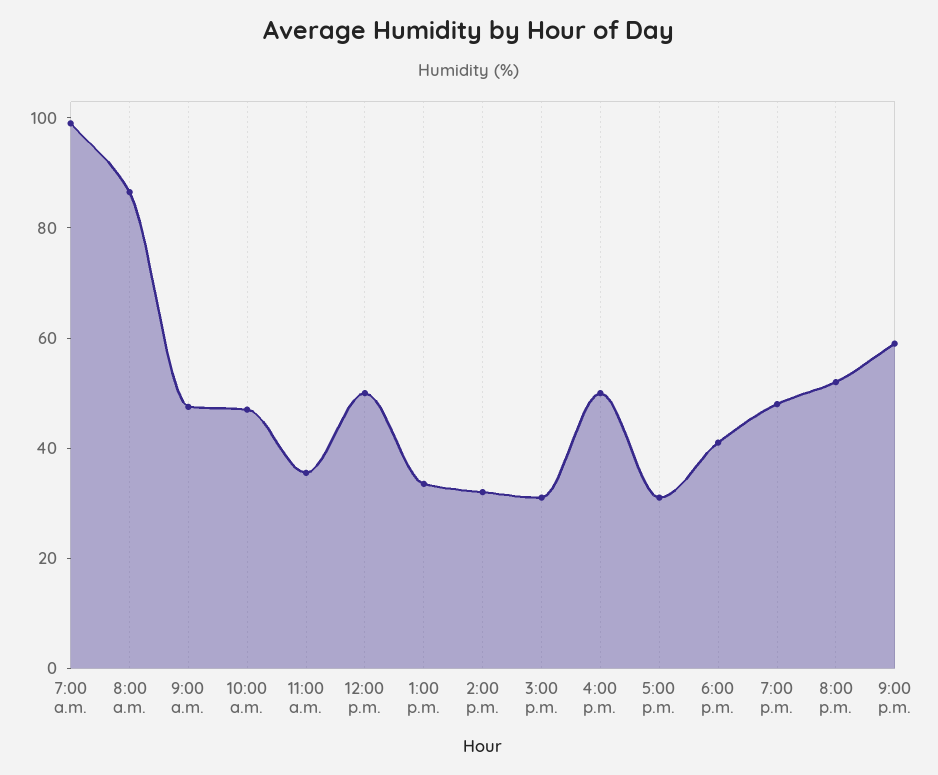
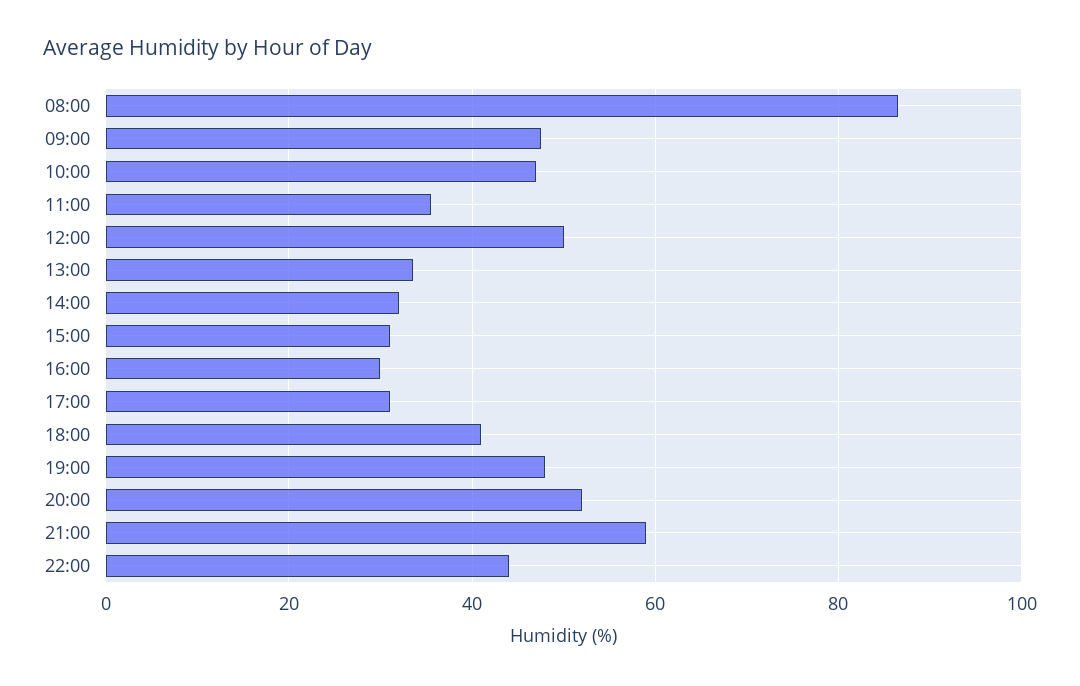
7:00 a.m.: 100 -> none
4:00 p.m.: 50 -> 30
22:00: none -> 44

